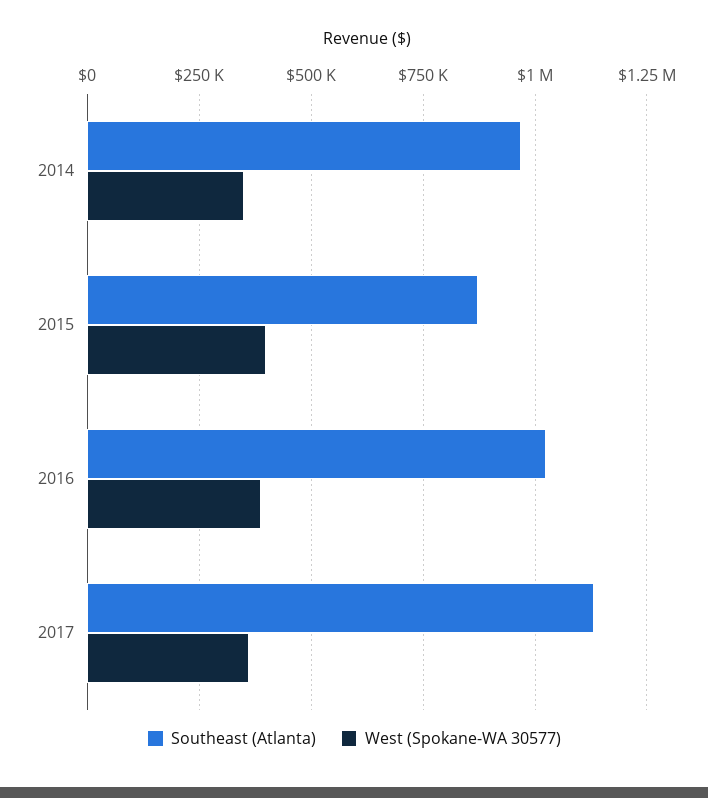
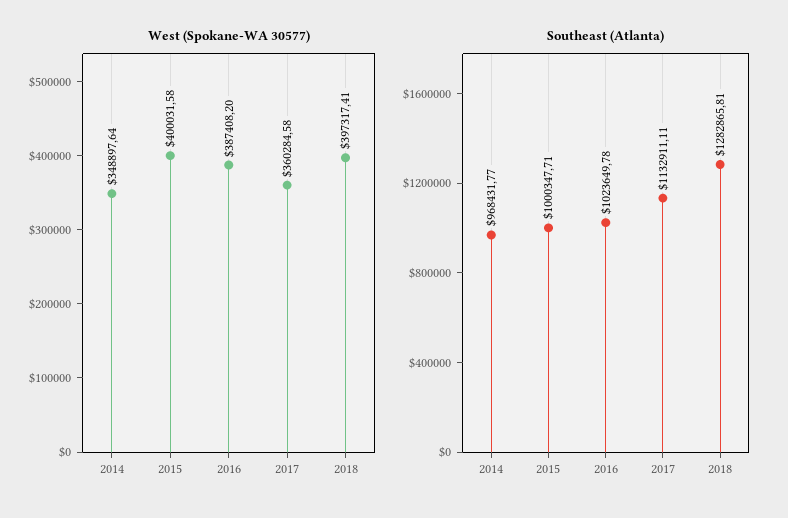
Southeast (Atlanta), 2015: 875000 -> 1000347.71
West (Spokane-WA 30577), 2018: none -> 397317.41
Southeast (Atlanta), 2018: none -> 1282865.81

